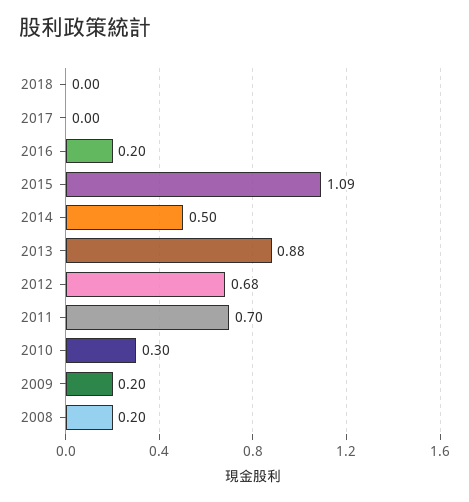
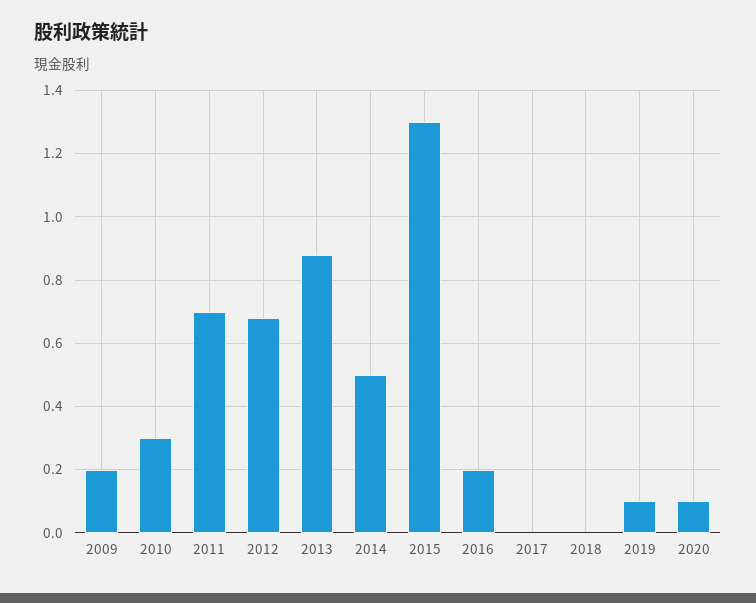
2015: 1.09 -> 1.3
2008: 0.2 -> none
2019: none -> 0.1
2020: none -> 0.1

